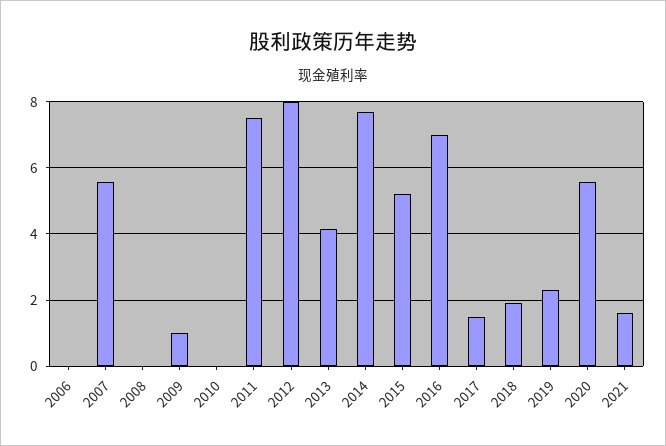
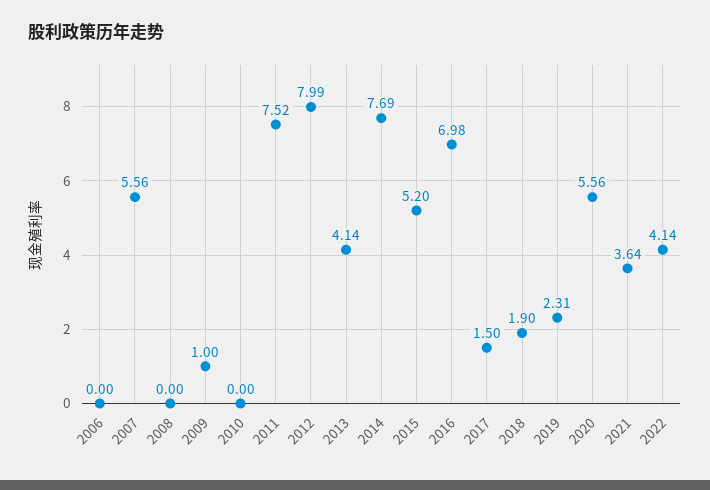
2021: 1.6 -> 3.64
2022: none -> 4.14

